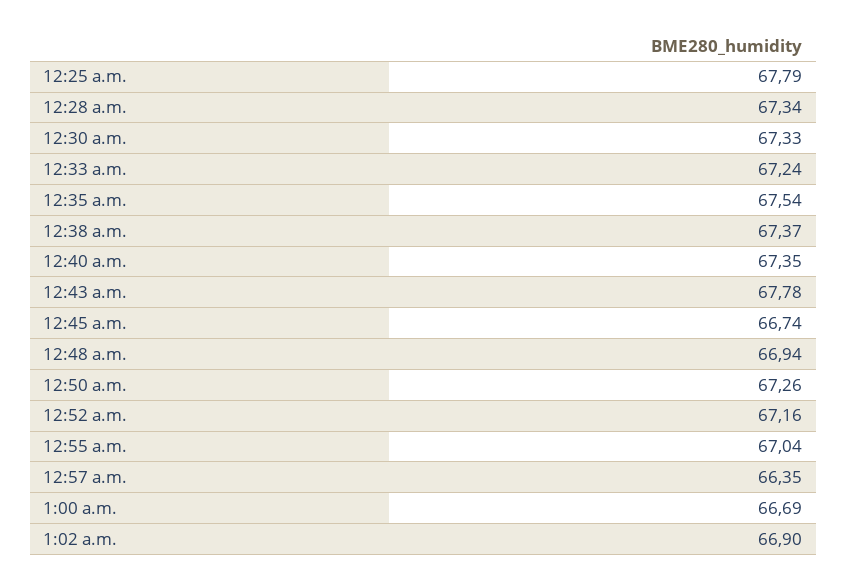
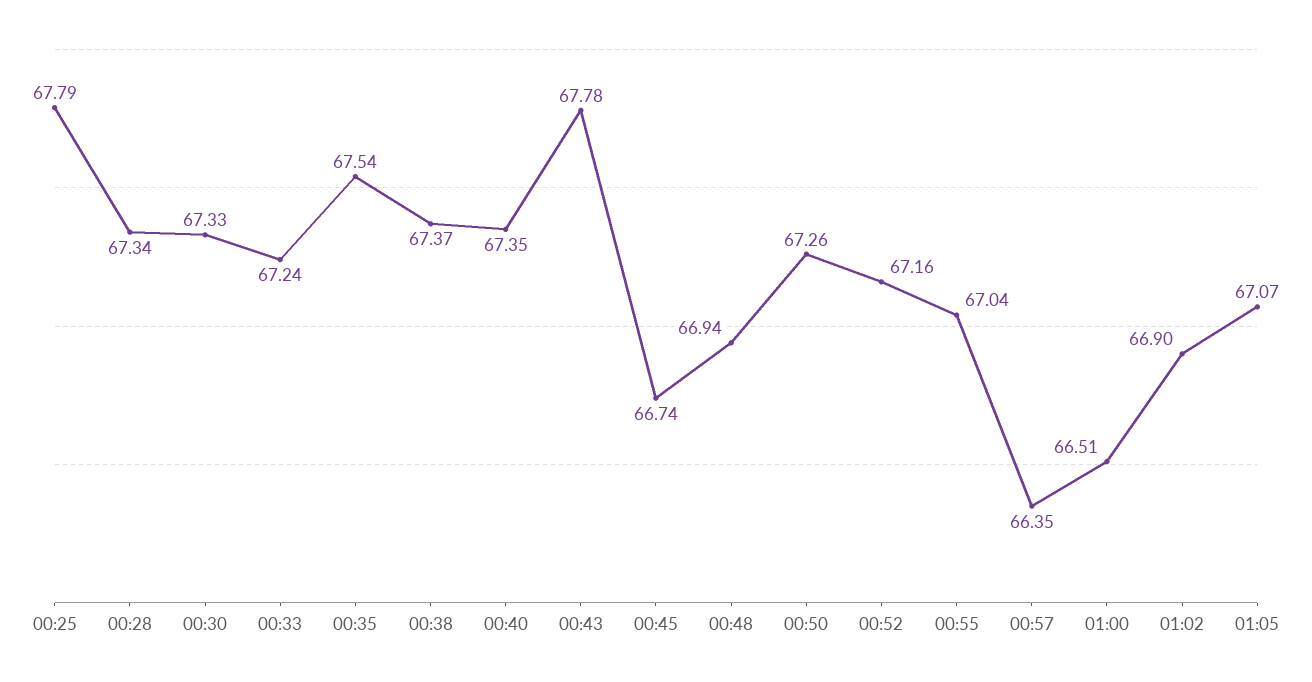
1:00 a.m.: 66.69 -> 66.51
01:05: none -> 67.07

